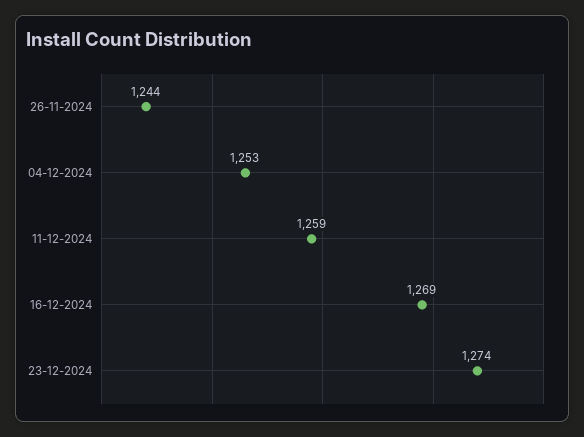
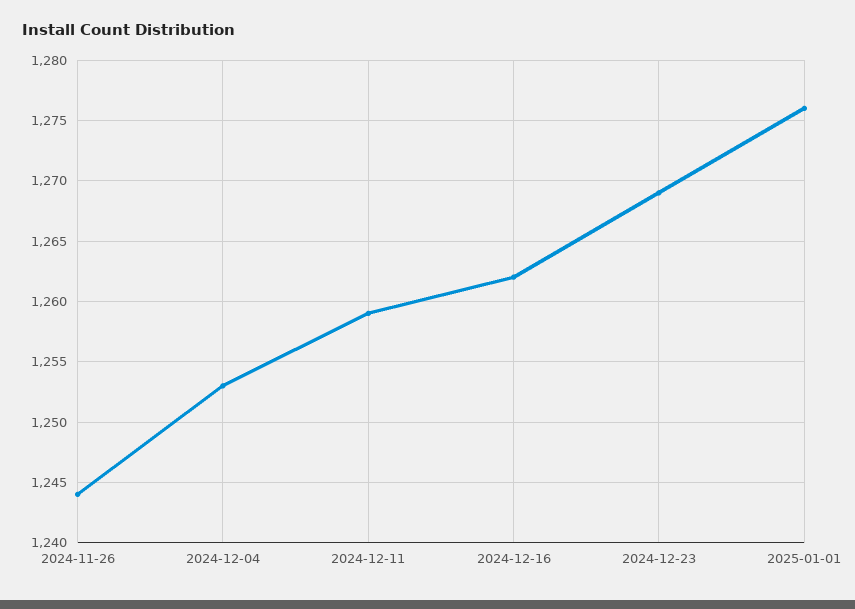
16-12-2024: 1269 -> 1262
23-12-2024: 1274 -> 1269
2025-01-01: none -> 1276

